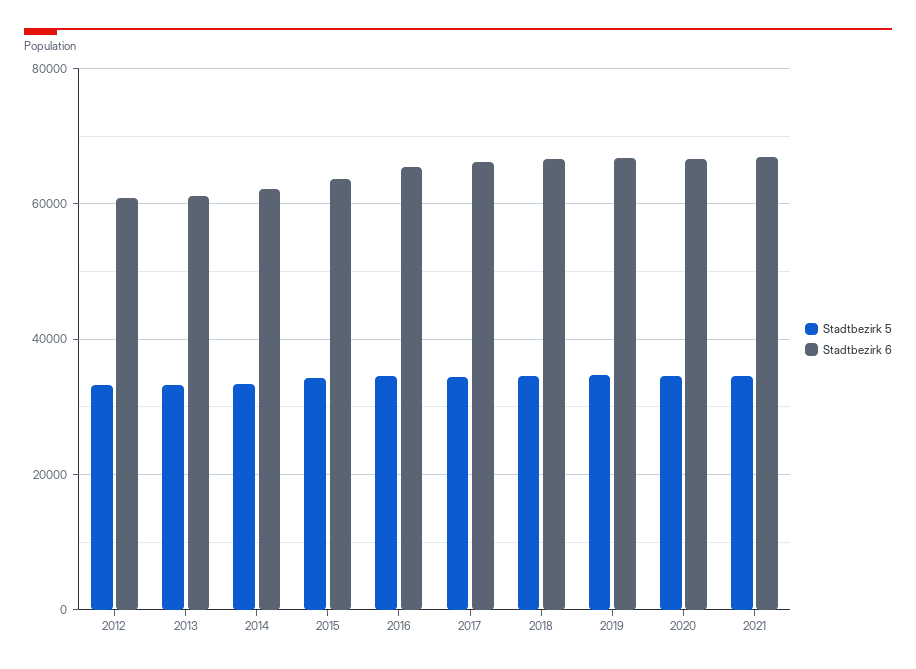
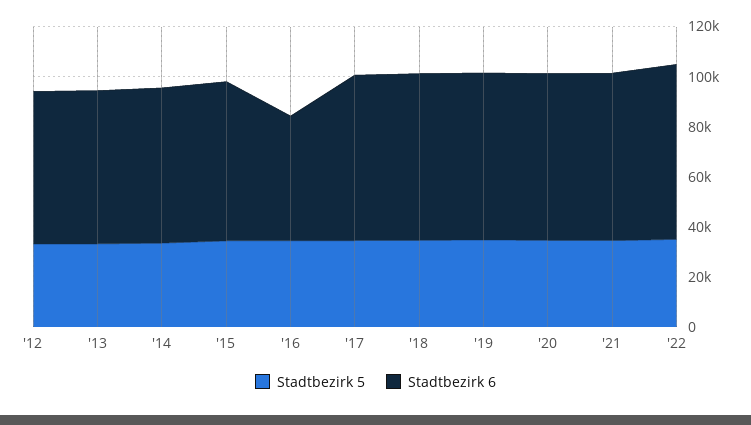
Stadtbezirk 6, 2016: 66000 -> 50000
Stadtbezirk 5, '22: none -> 35000
Stadtbezirk 6, '22: none -> 70000

